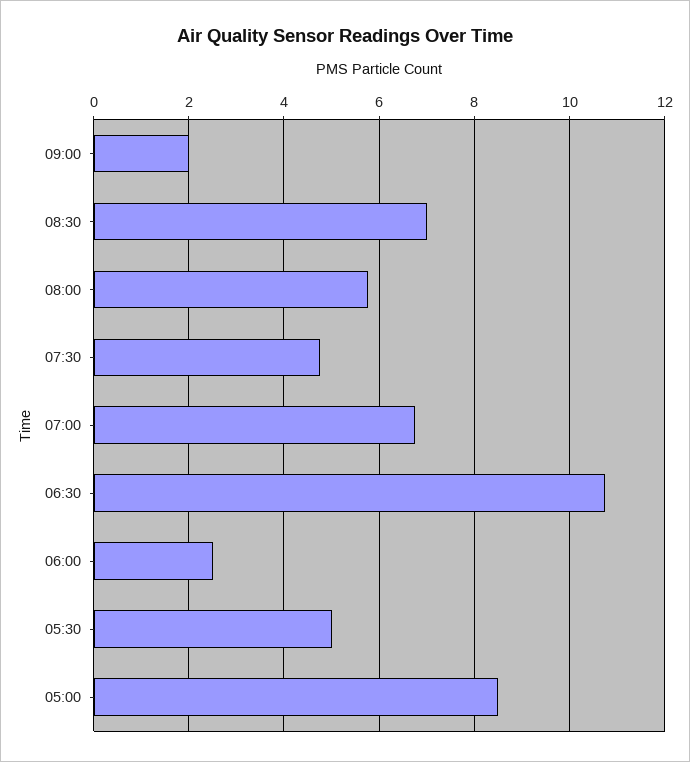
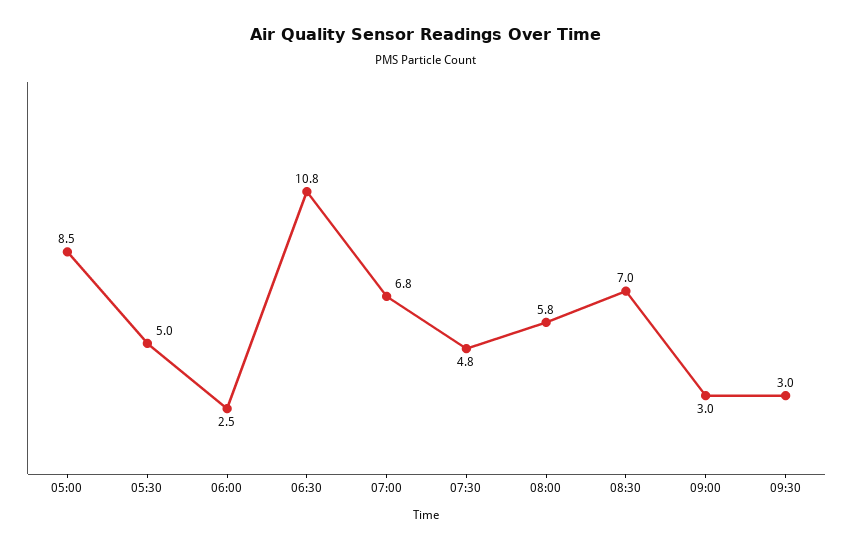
09:00: 2 -> 3
09:30: none -> 3

